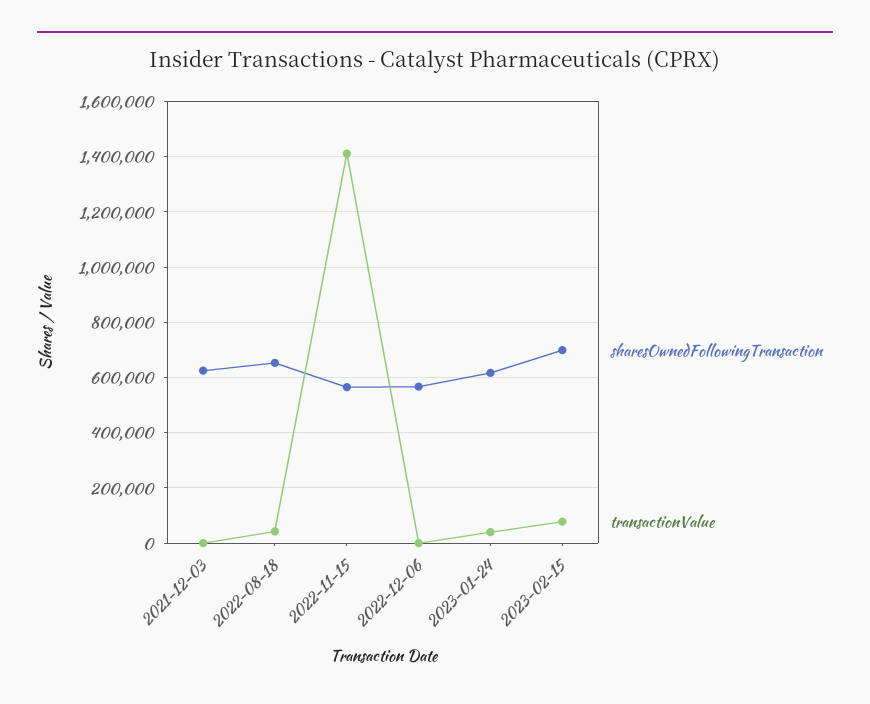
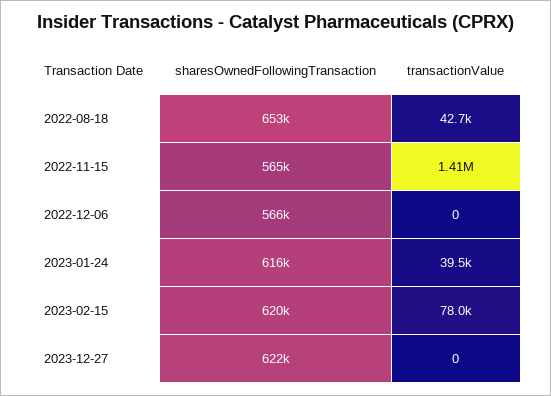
sharesOwnedFollowingTransaction, 2021-12-03: 625000 -> none
transactionValue, 2021-12-03: 0 -> none
sharesOwnedFollowingTransaction, 2023-02-15: 700000 -> 620000
sharesOwnedFollowingTransaction, 2023-12-27: none -> 622000
transactionValue, 2023-12-27: none -> 0

